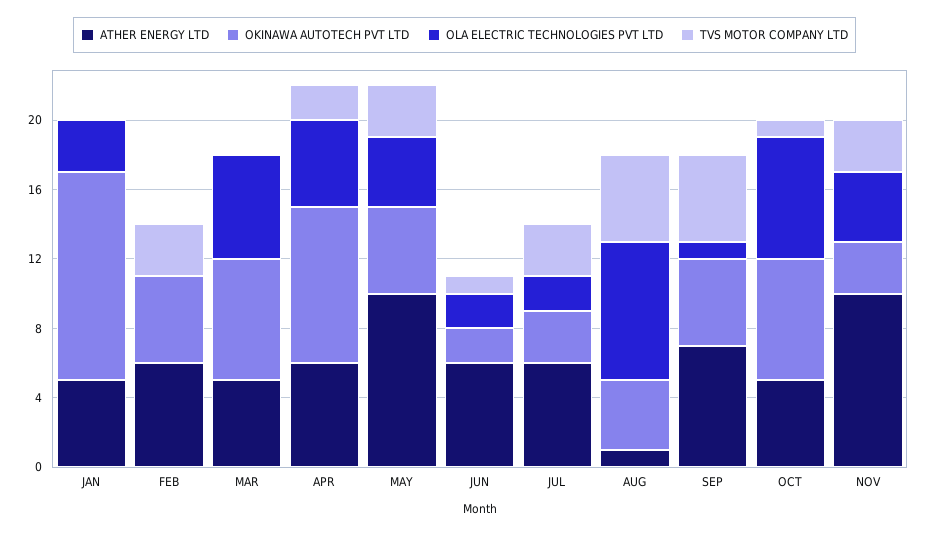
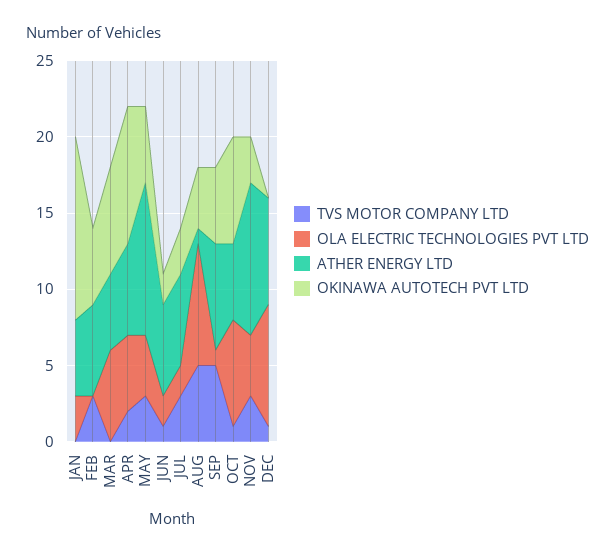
TVS MOTOR COMPANY LTD, DEC: none -> 1
OLA ELECTRIC TECHNOLOGIES PVT LTD, DEC: none -> 8
ATHER ENERGY LTD, DEC: none -> 7
OKINAWA AUTOTECH PVT LTD, DEC: none -> 0

